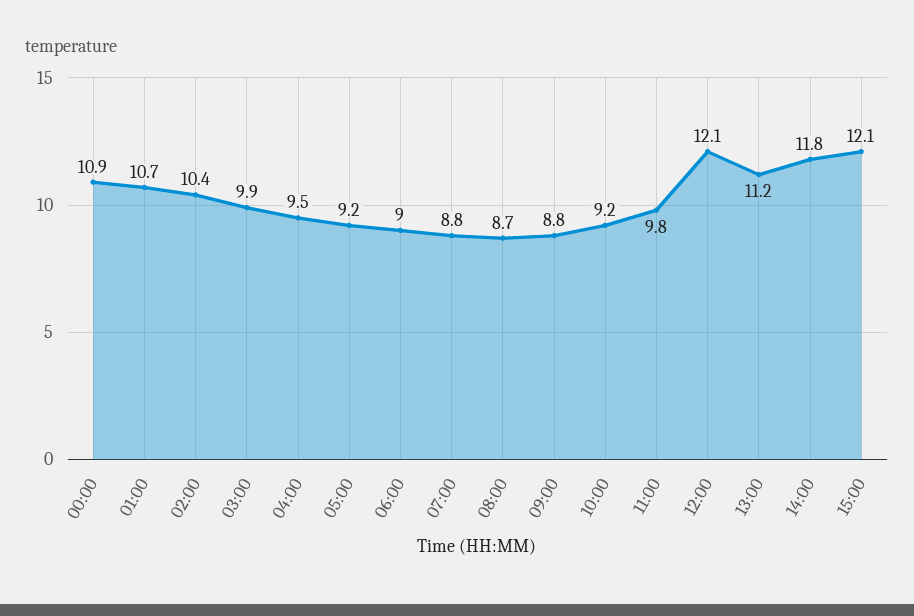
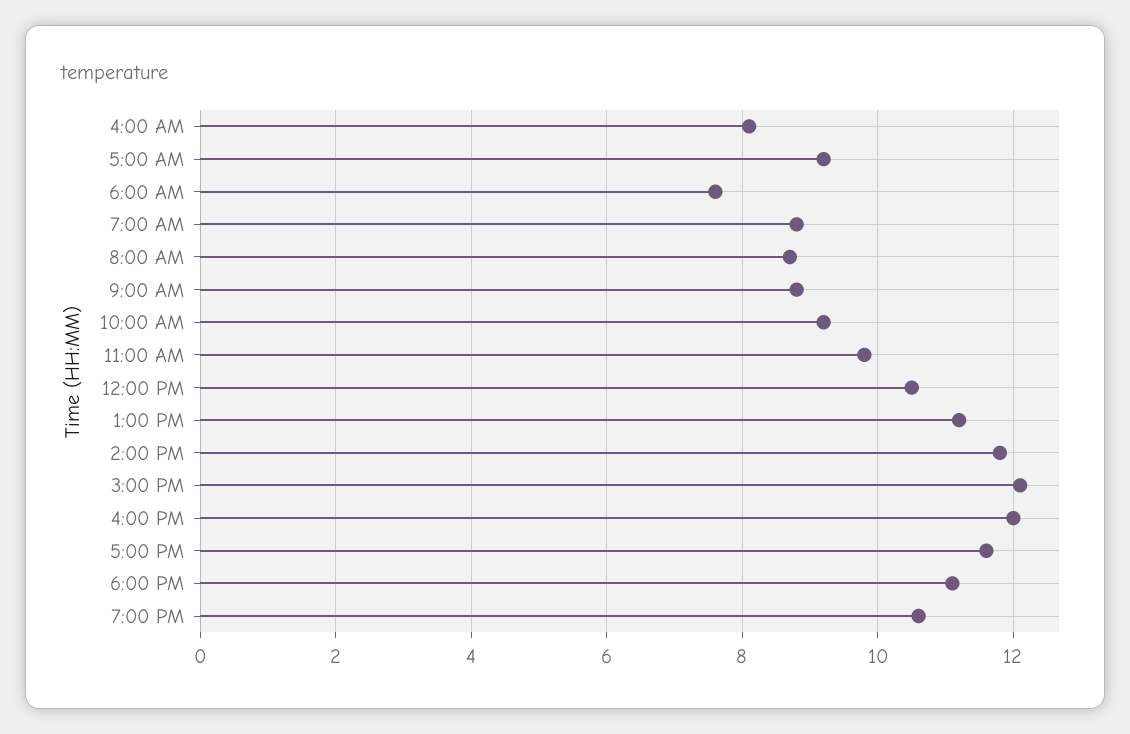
00:00: 10.9 -> none
01:00: 10.7 -> none
02:00: 10.4 -> none
03:00: 9.9 -> none
04:00: 9.5 -> 8
06:00: 9 -> 7.5
12:00: 12.1 -> 10.5
4:00 PM: none -> 12
5:00 PM: none -> 11.5
6:00 PM: none -> 11
7:00 PM: none -> 10.5

